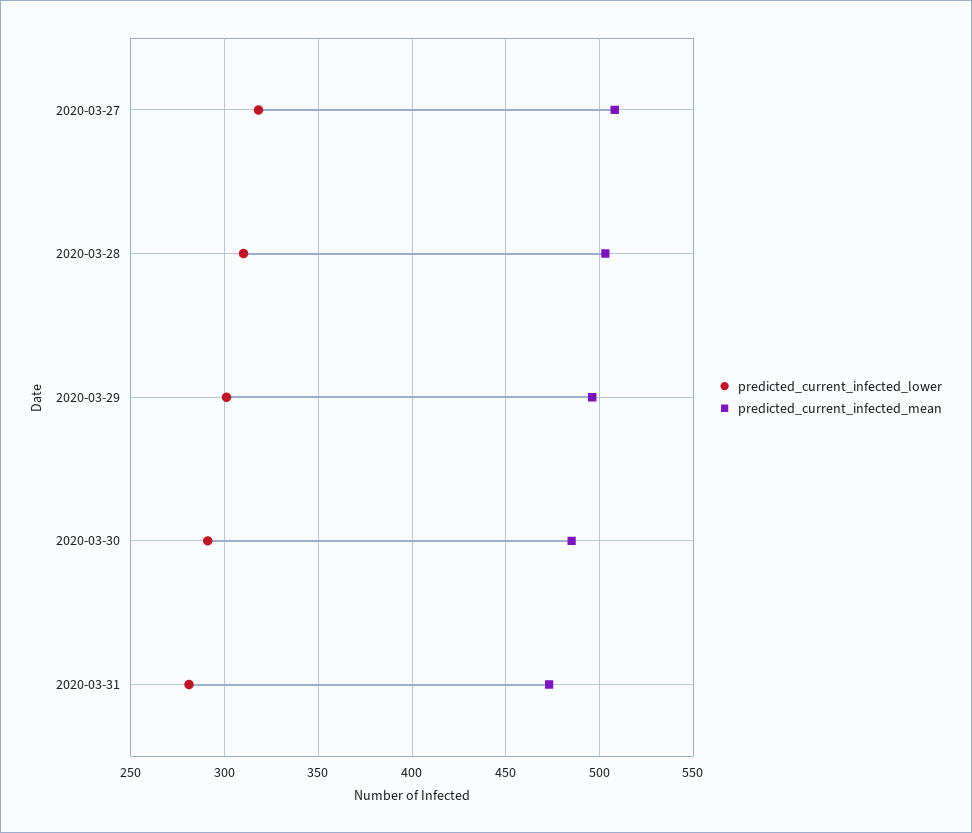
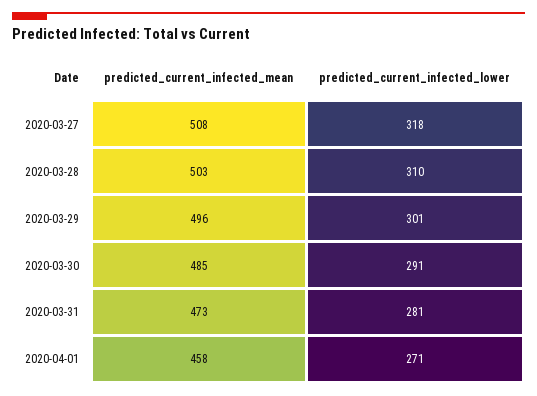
predicted_current_infected_mean, 2020-04-01: none -> 458
predicted_current_infected_lower, 2020-04-01: none -> 271

